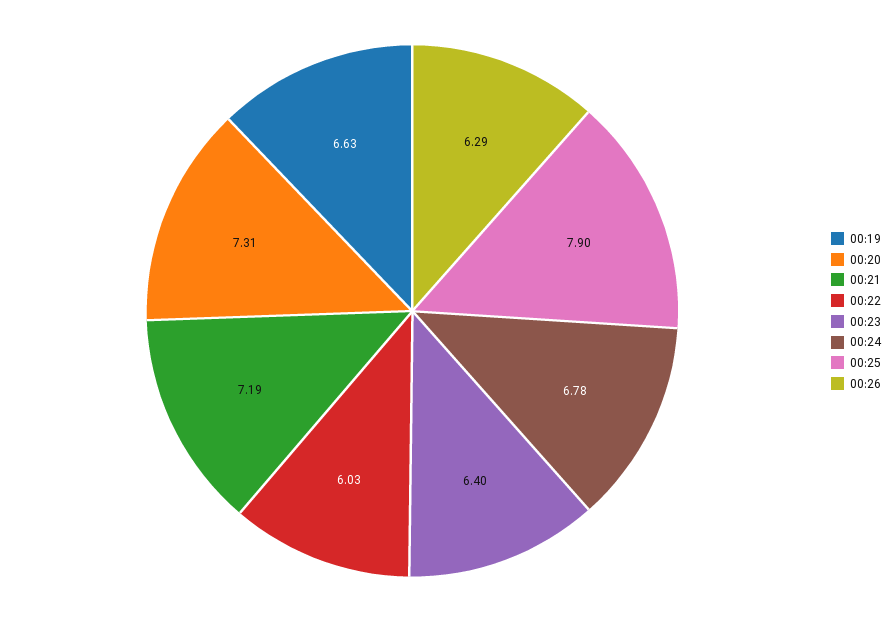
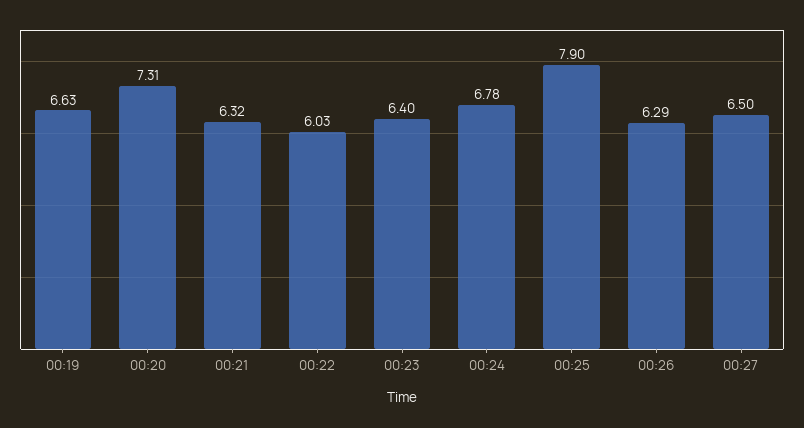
00:21: 7.19 -> 6.32
00:27: none -> 6.5

